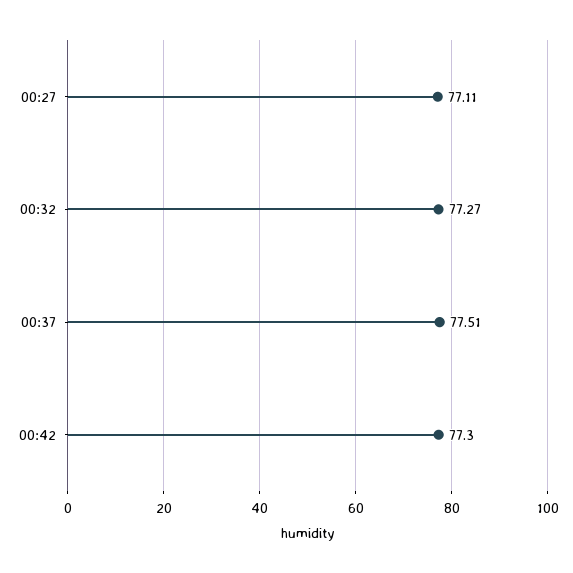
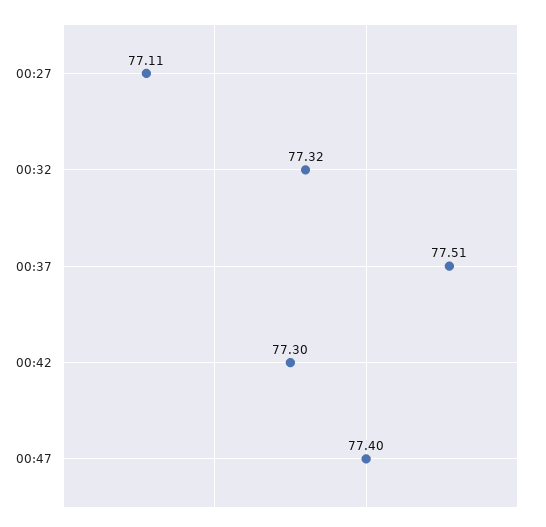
00:32: 77.27 -> 77.32
00:47: none -> 77.4

